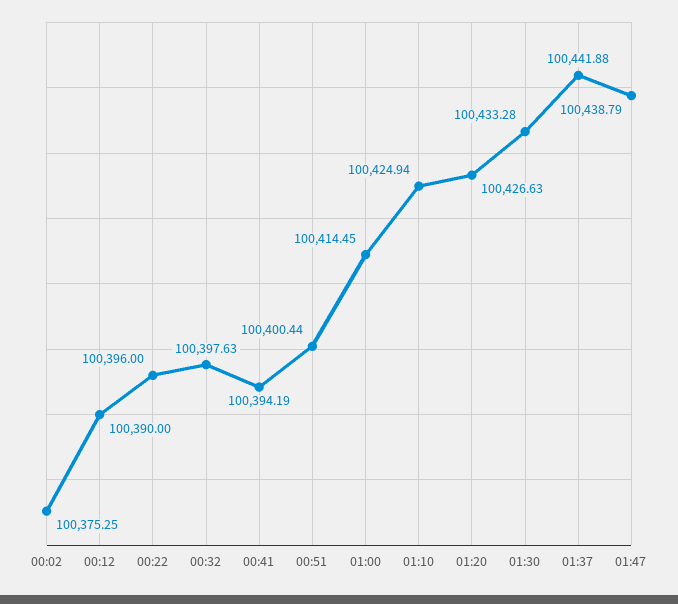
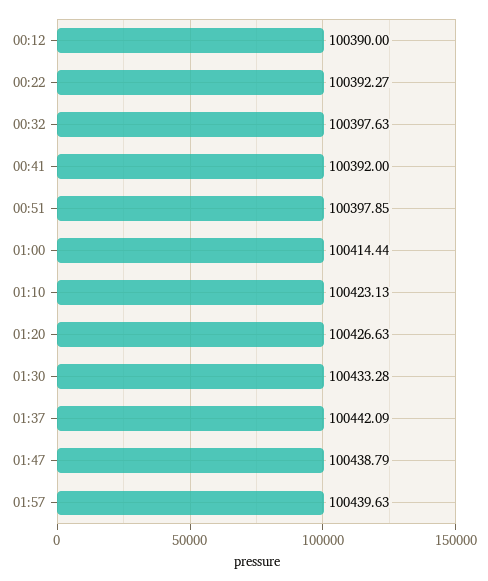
00:02: 100375.25 -> none
00:22: 100396 -> 100392.27
00:41: 100394.19 -> 100392
00:51: 100400.44 -> 100397.85
01:00: 100414.45 -> 100414.44
01:10: 100424.94 -> 100423.13
01:37: 100441.88 -> 100442.09
01:57: none -> 100439.63

